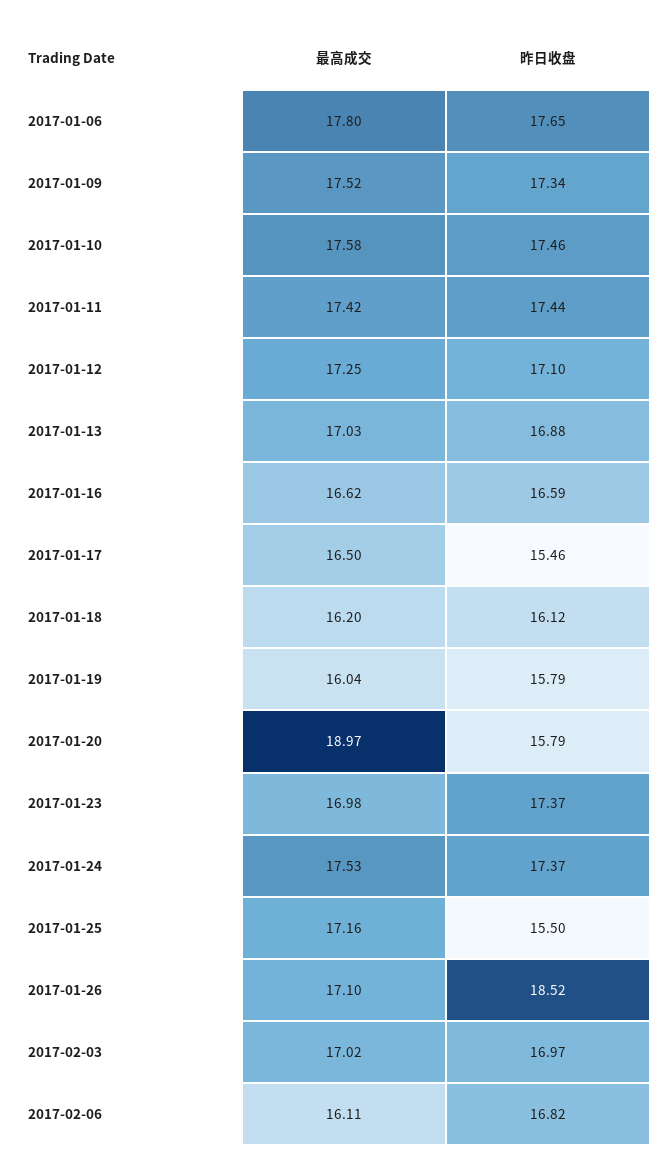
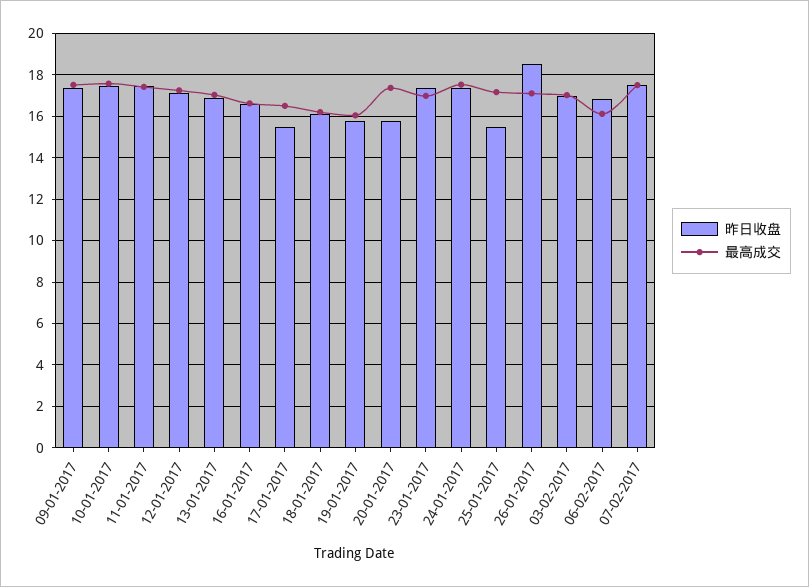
最高成交, 2017-01-06: 17.8 -> none
昨日收盘, 2017-01-06: 17.65 -> none
最高成交, 2017-01-20: 18.97 -> 17.5
昨日收盘, 07-02-2017: none -> 17.5
最高成交, 07-02-2017: none -> 17.5

